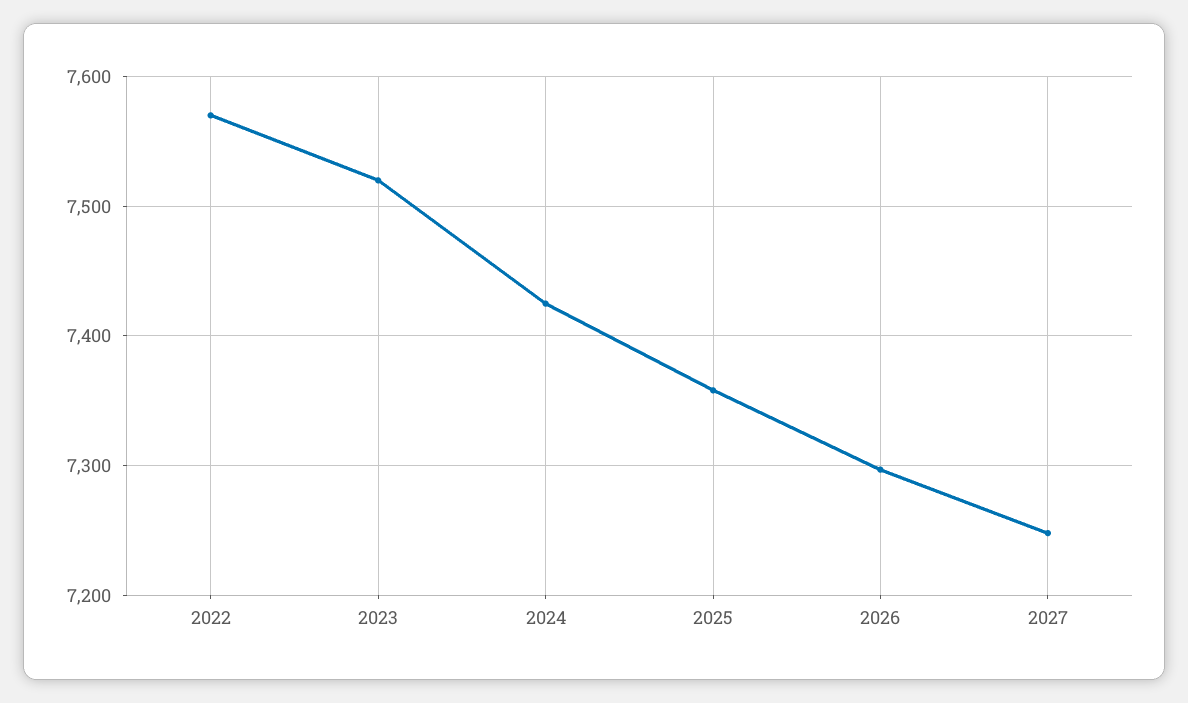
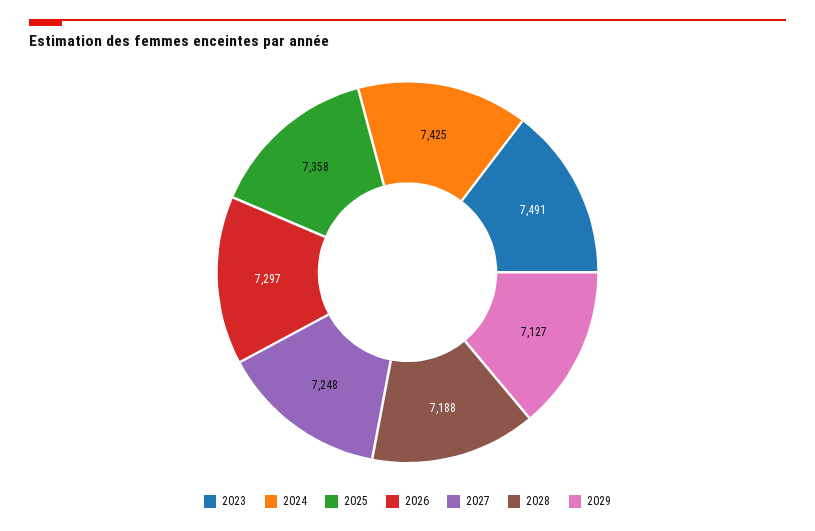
2022: 7570 -> none
2023: 7520 -> 7491
2028: none -> 7188
2029: none -> 7127

